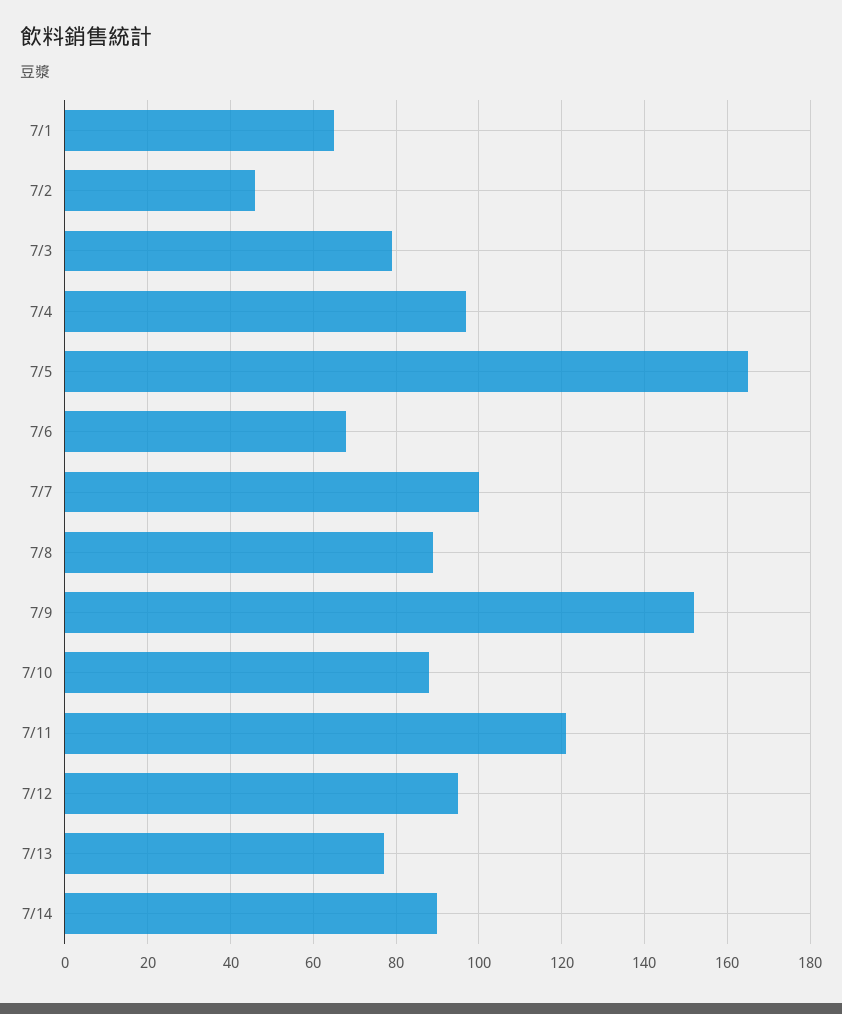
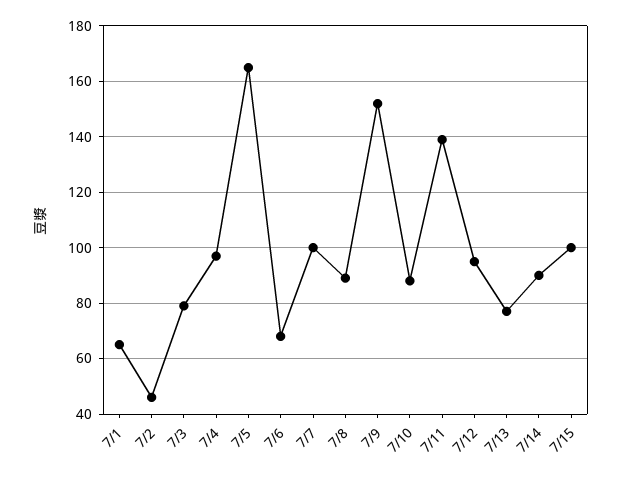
7/11: 120 -> 140
7/15: none -> 100

